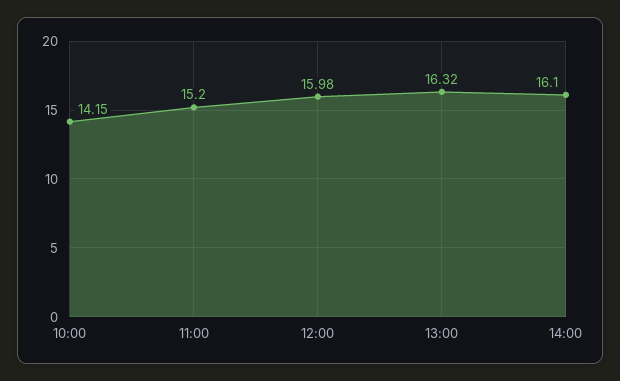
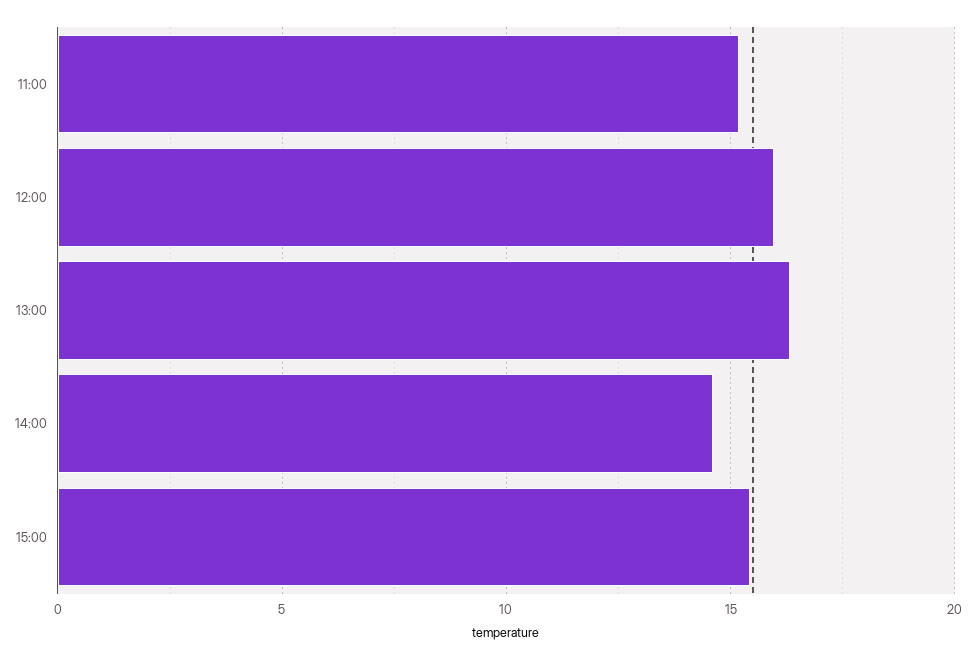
10:00: 14.15 -> none
14:00: 16.1 -> 14.5
15:00: none -> 15.5

